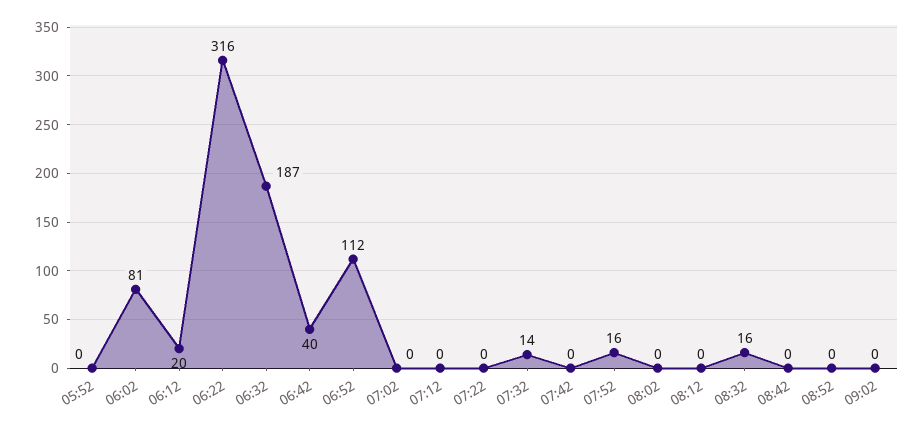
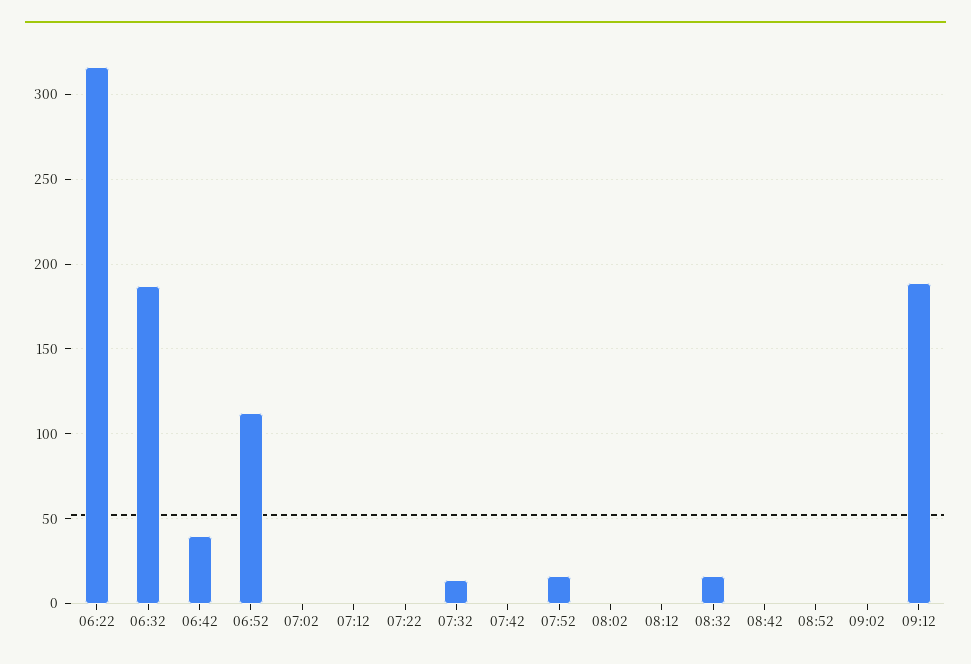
05:52: 0 -> none
06:02: 81 -> none
06:12: 20 -> none
09:12: none -> 190

